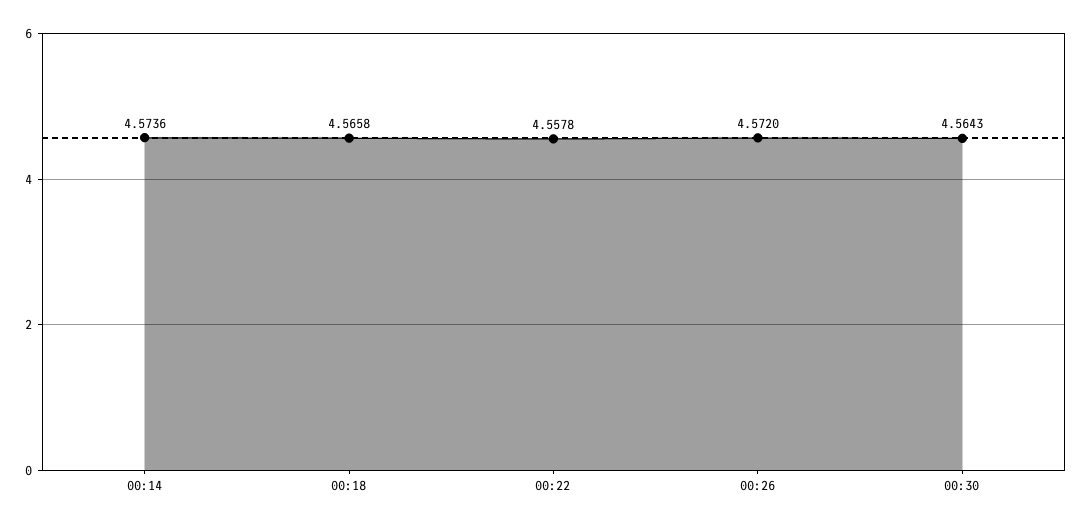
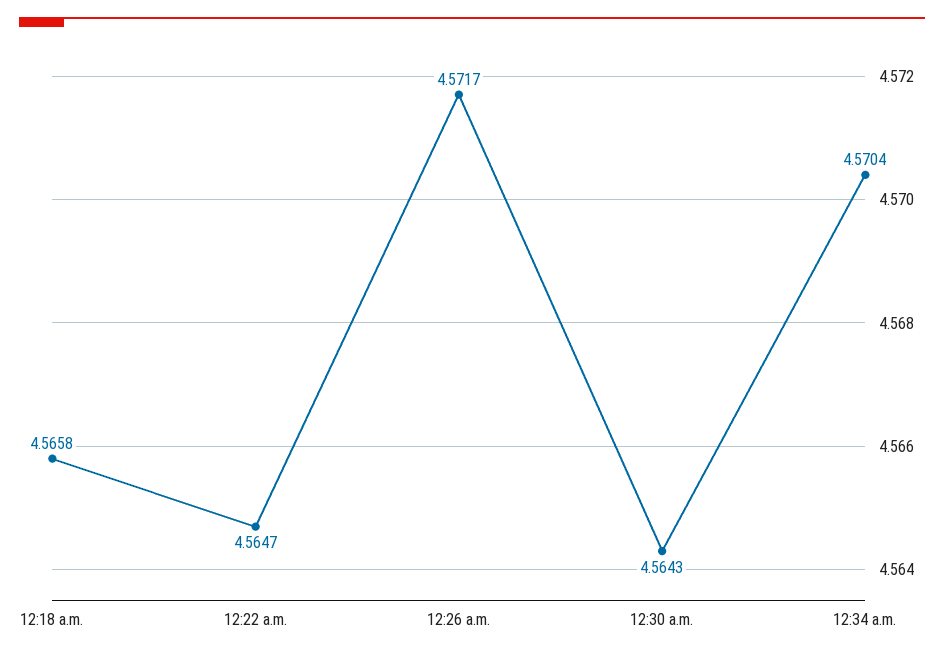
00:14: 4.5736 -> none
00:22: 4.5578 -> 4.5647
00:26: 4.572 -> 4.5717
12:34 a.m.: none -> 4.5704

